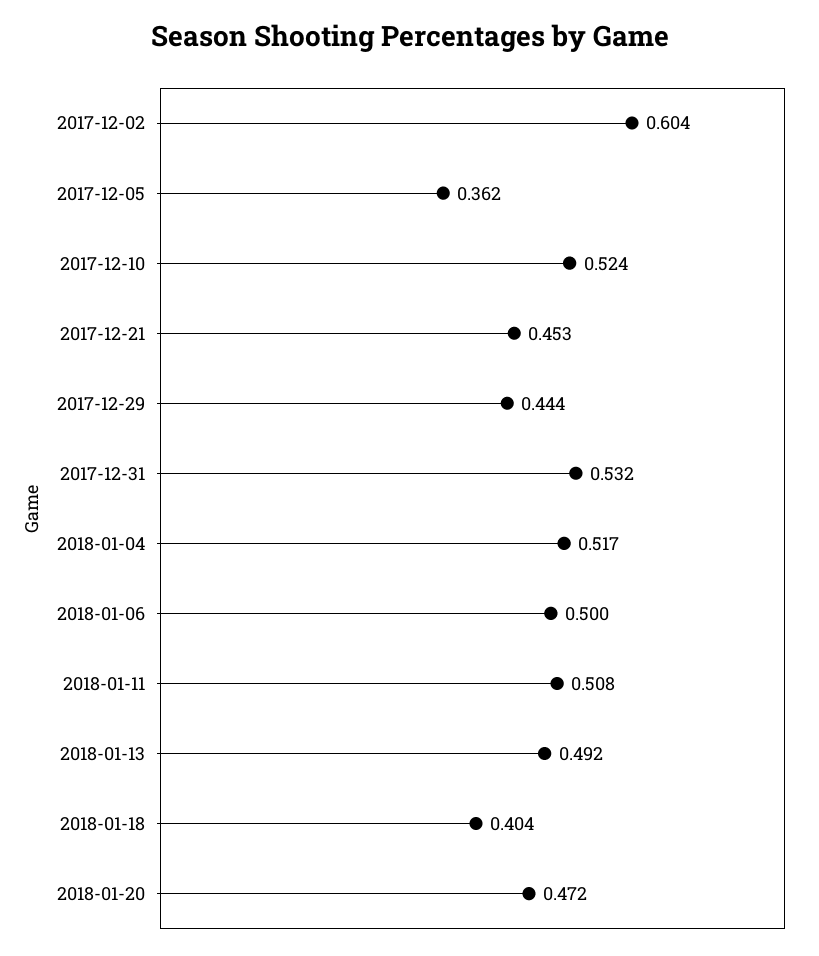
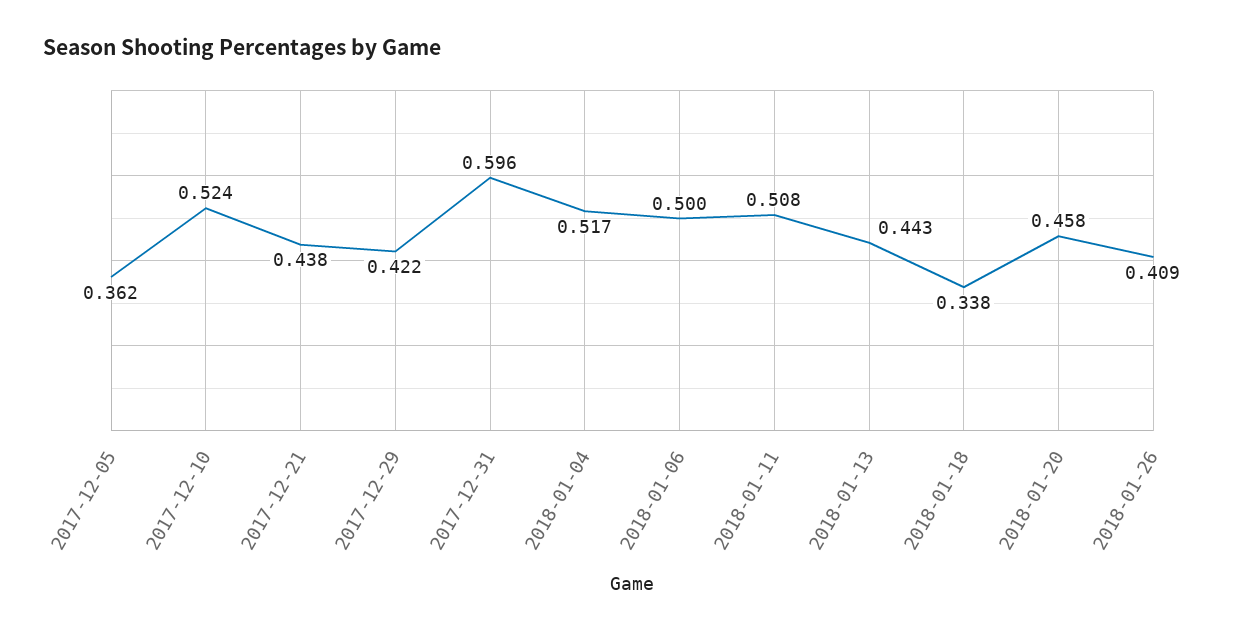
2017-12-02: 0.604 -> none
2017-12-21: 0.453 -> 0.438
2017-12-29: 0.444 -> 0.422
2017-12-31: 0.532 -> 0.596
2018-01-13: 0.492 -> 0.443
2018-01-18: 0.404 -> 0.338
2018-01-20: 0.472 -> 0.458
2018-01-26: none -> 0.409

